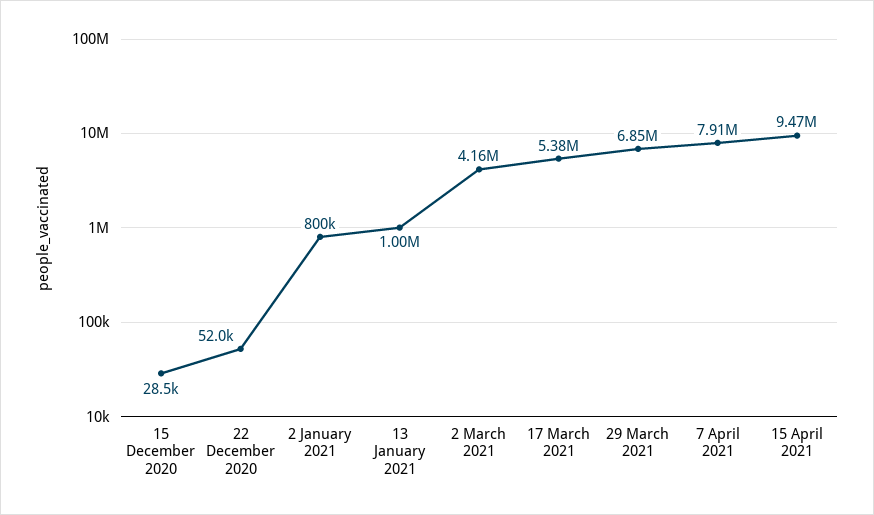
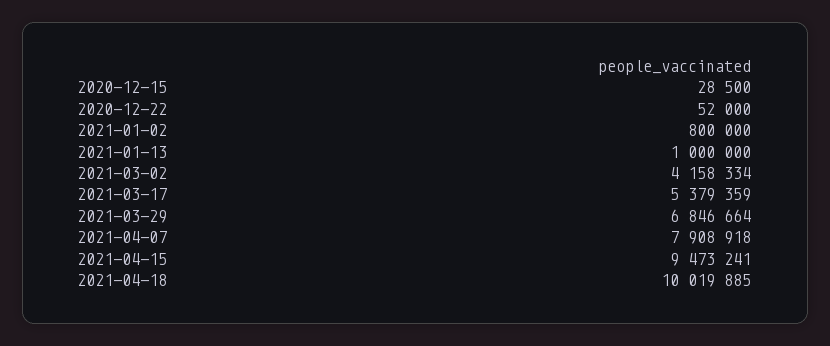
2021-04-18: none -> 10019885

